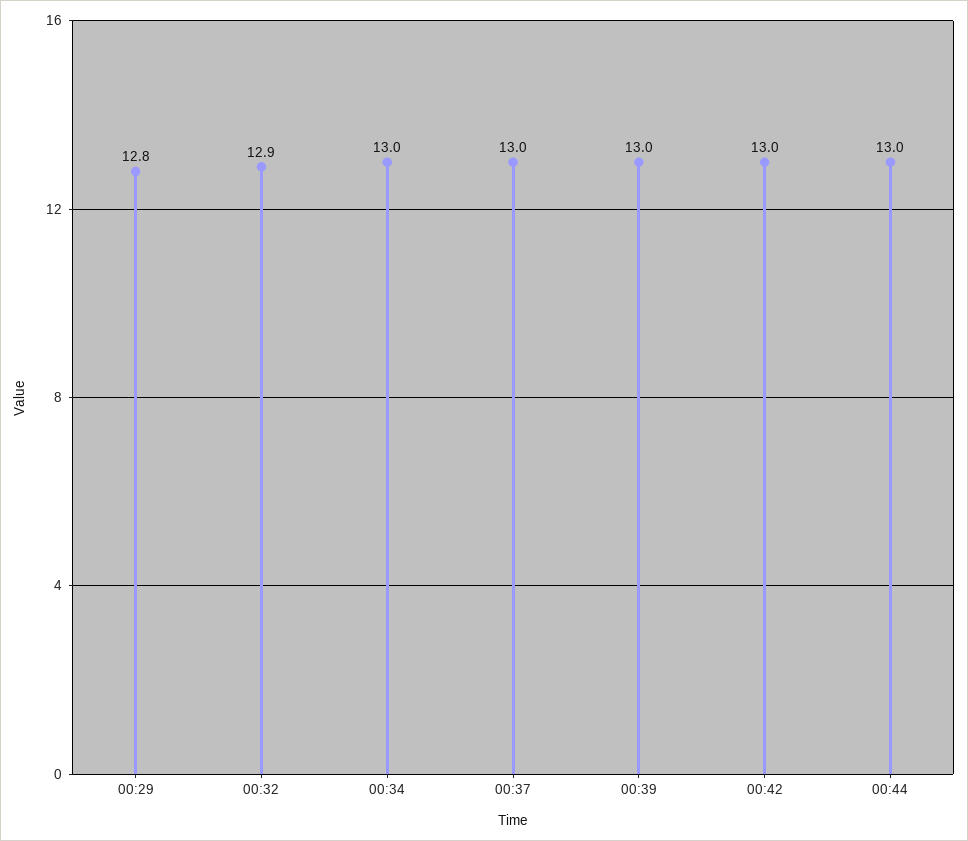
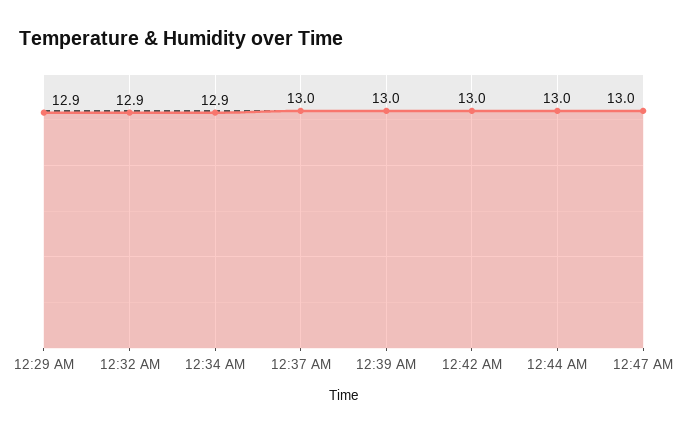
00:29: 12.8 -> 12.9
00:34: 13 -> 12.9
12:47 AM: none -> 13

